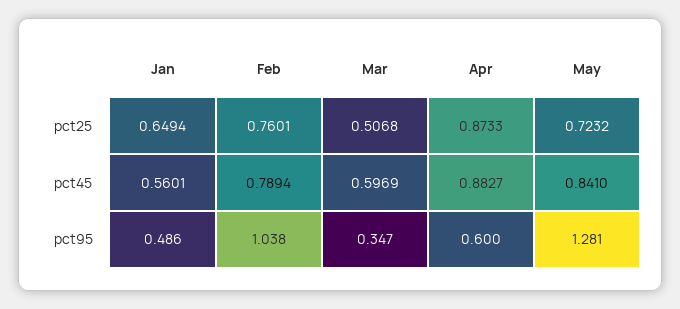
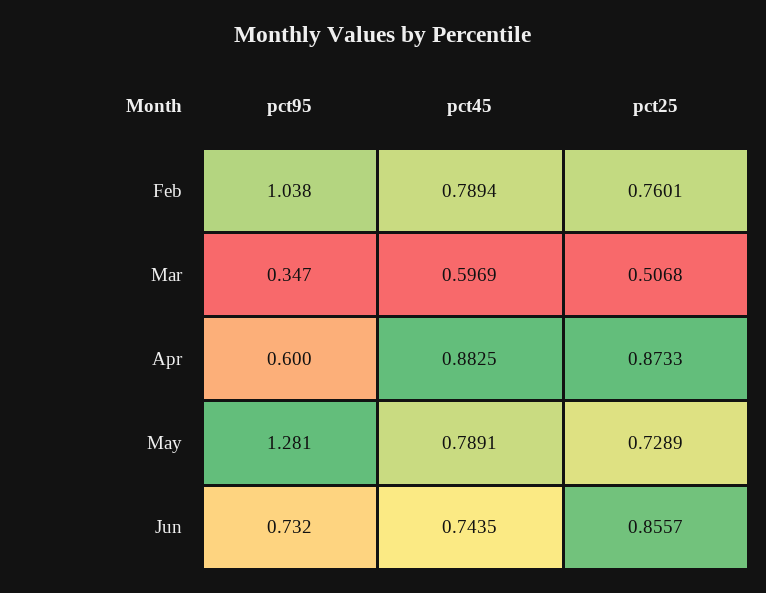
Jan, pct25: 0.6494 -> none
May, pct25: 0.7232 -> 0.7289
Jan, pct45: 0.5601 -> none
Apr, pct45: 0.8827 -> 0.8825
May, pct45: 0.841 -> 0.7891
Jan, pct95: 0.486 -> none
Jun, pct95: none -> 0.732
Jun, pct45: none -> 0.7435
Jun, pct25: none -> 0.8557

